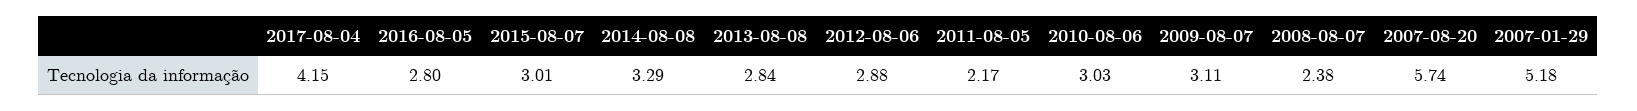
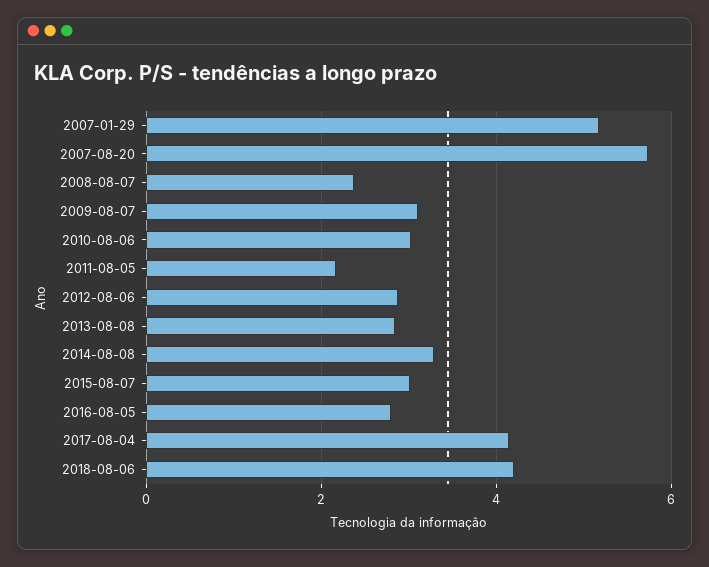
2018-08-06: none -> 4.2

